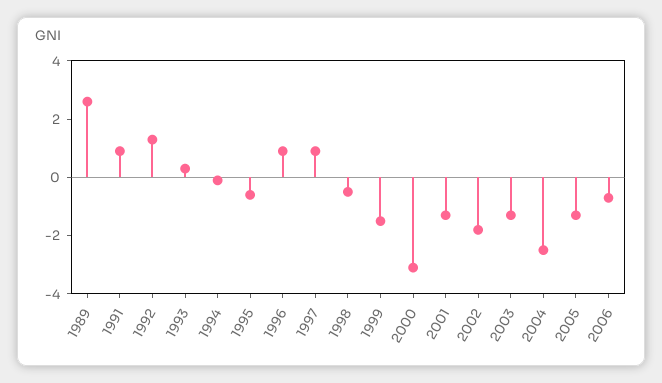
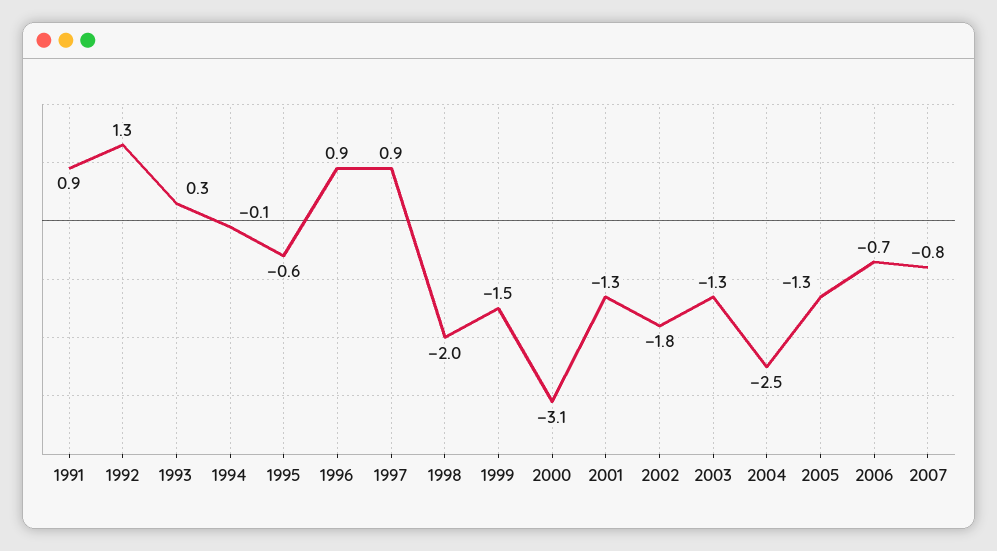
1989: 2.5 -> none
1998: -0.5 -> -2
2007: none -> -0.8

